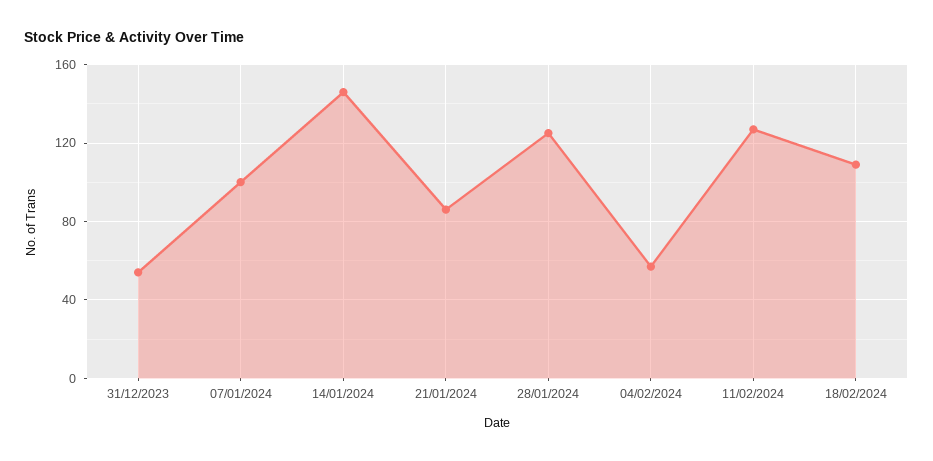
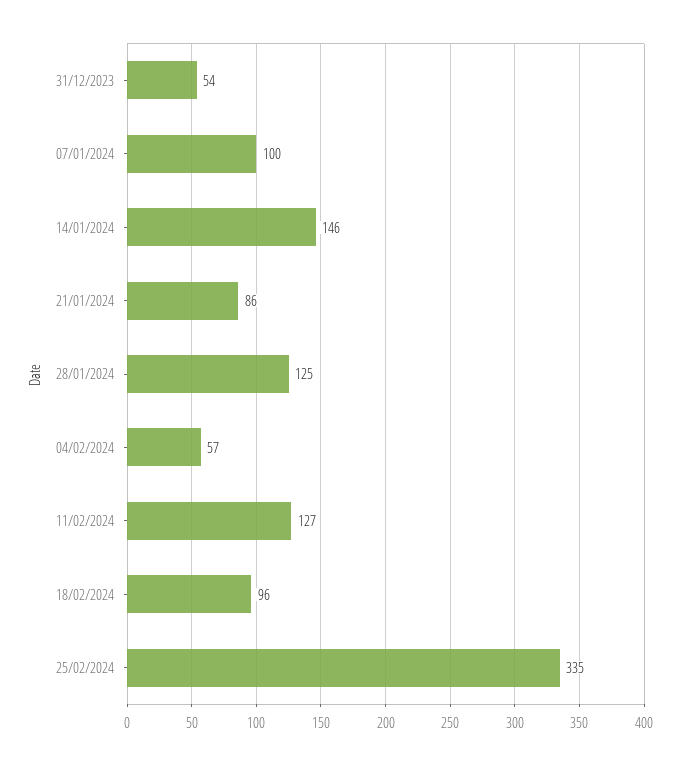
18/02/2024: 110 -> 96
25/02/2024: none -> 335

